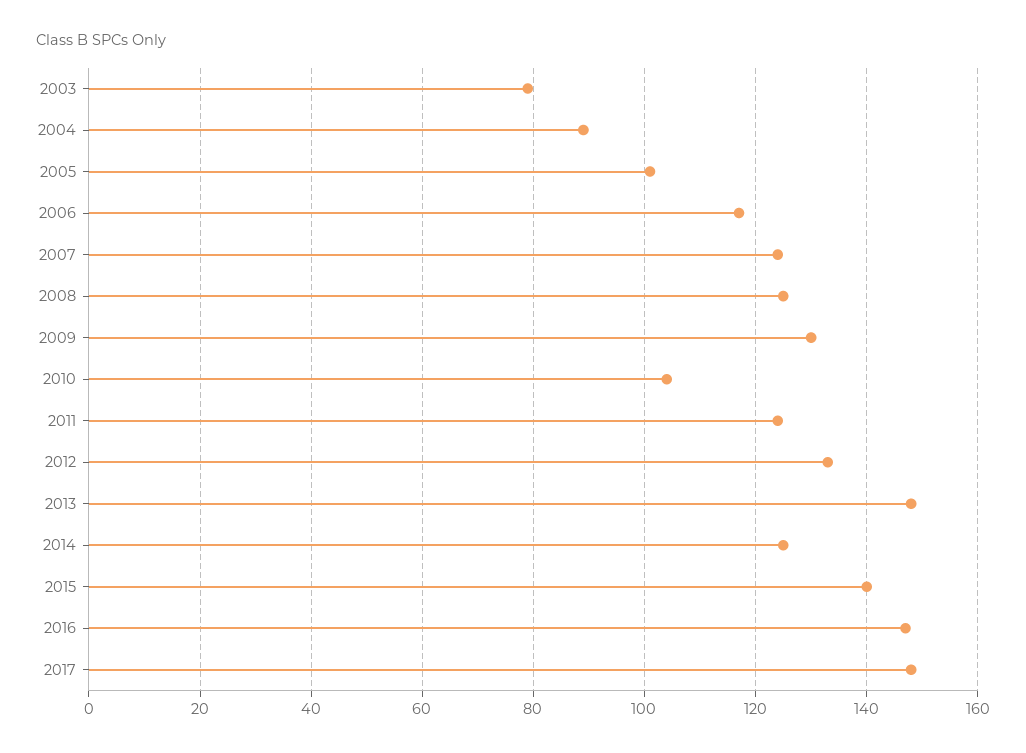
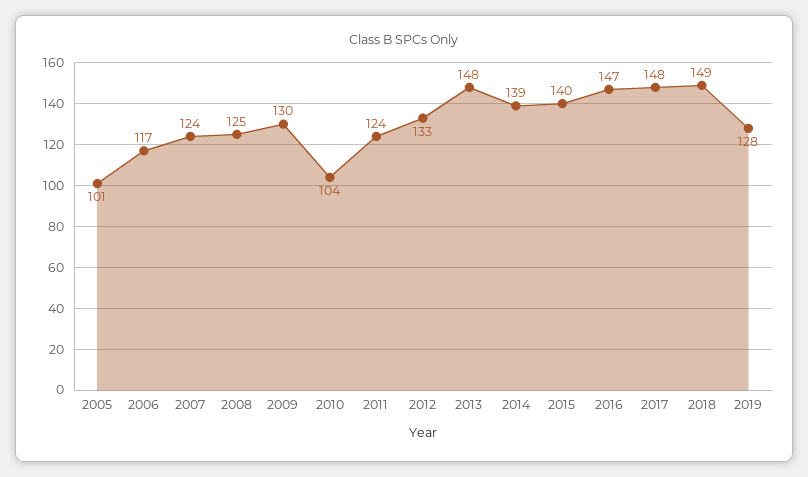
2003: 80 -> none
2004: 90 -> none
2014: 125 -> 139
2018: none -> 149
2019: none -> 128

